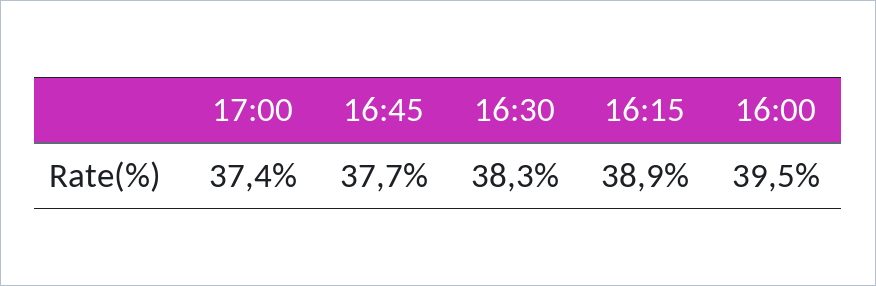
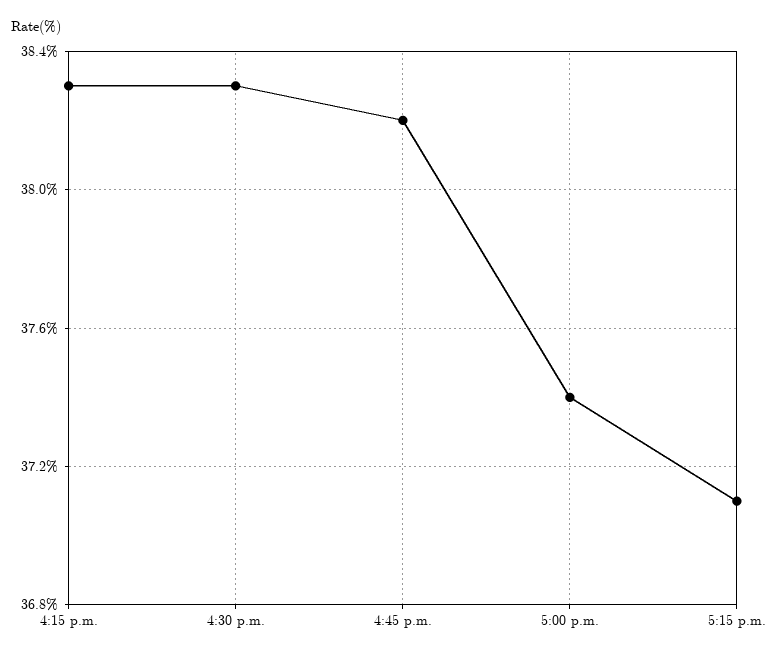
16:45: 37.7 -> 38.2
16:15: 38.9 -> 38.3
16:00: 39.5 -> none
5:15 p.m.: none -> 37.1

